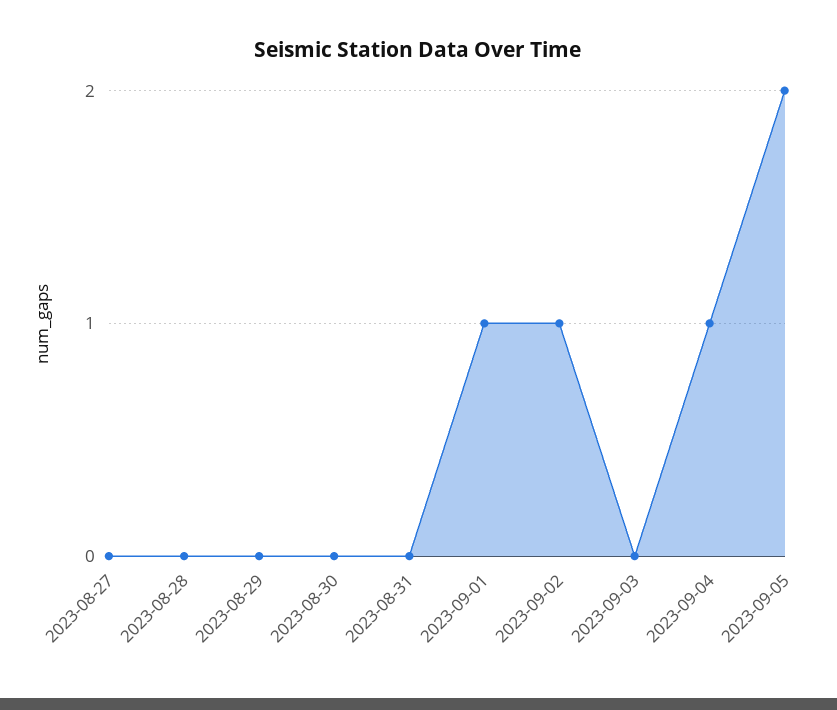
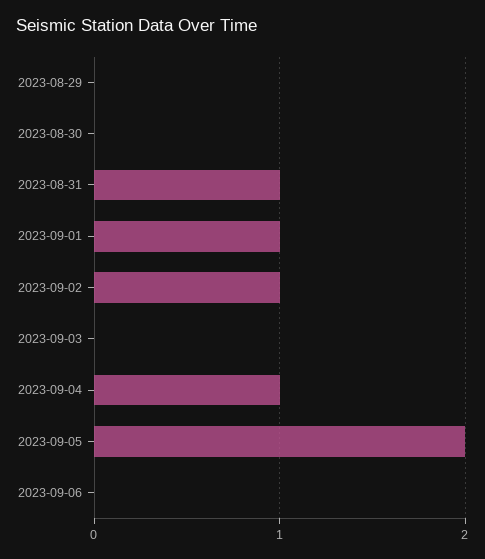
2023-08-27: 0 -> none
2023-08-28: 0 -> none
2023-08-31: 0 -> 1
2023-09-06: none -> 0

